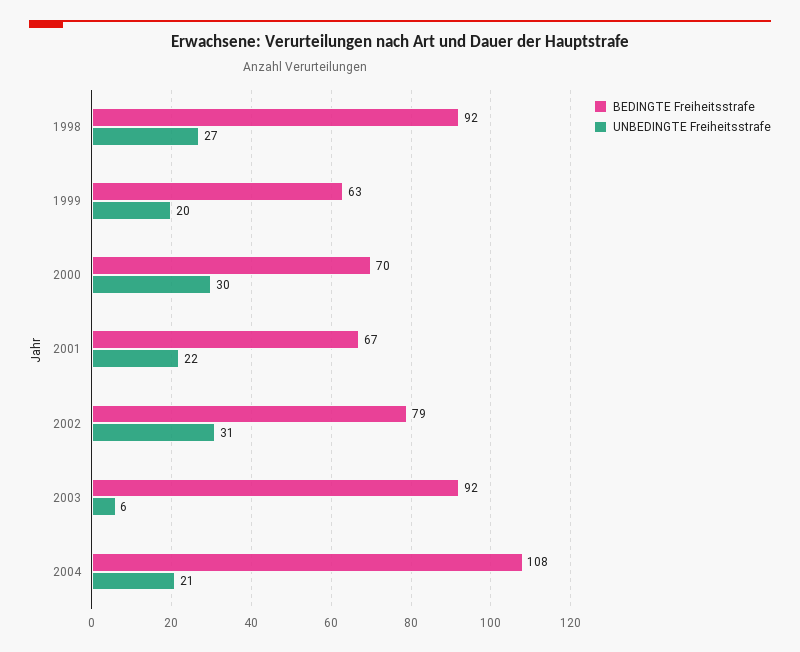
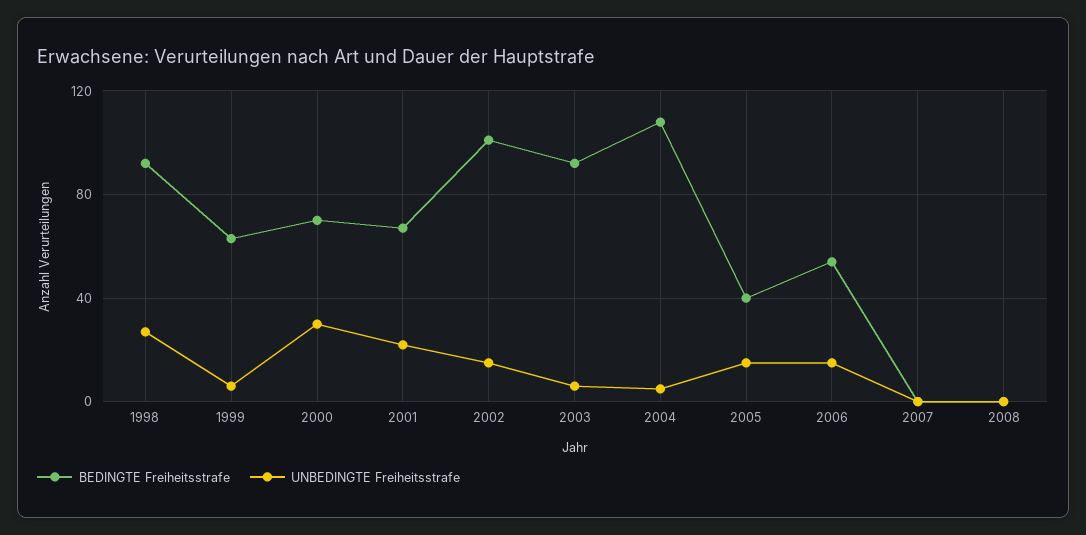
UNBEDINGTE Freiheitsstrafe, 1999: 20 -> 5
BEDINGTE Freiheitsstrafe, 2002: 79 -> 100
UNBEDINGTE Freiheitsstrafe, 2002: 31 -> 15
UNBEDINGTE Freiheitsstrafe, 2004: 21 -> 5
BEDINGTE Freiheitsstrafe, 2005: none -> 40
UNBEDINGTE Freiheitsstrafe, 2005: none -> 15
BEDINGTE Freiheitsstrafe, 2006: none -> 55
UNBEDINGTE Freiheitsstrafe, 2006: none -> 15
BEDINGTE Freiheitsstrafe, 2007: none -> 0
UNBEDINGTE Freiheitsstrafe, 2007: none -> 0
BEDINGTE Freiheitsstrafe, 2008: none -> 0
UNBEDINGTE Freiheitsstrafe, 2008: none -> 0

